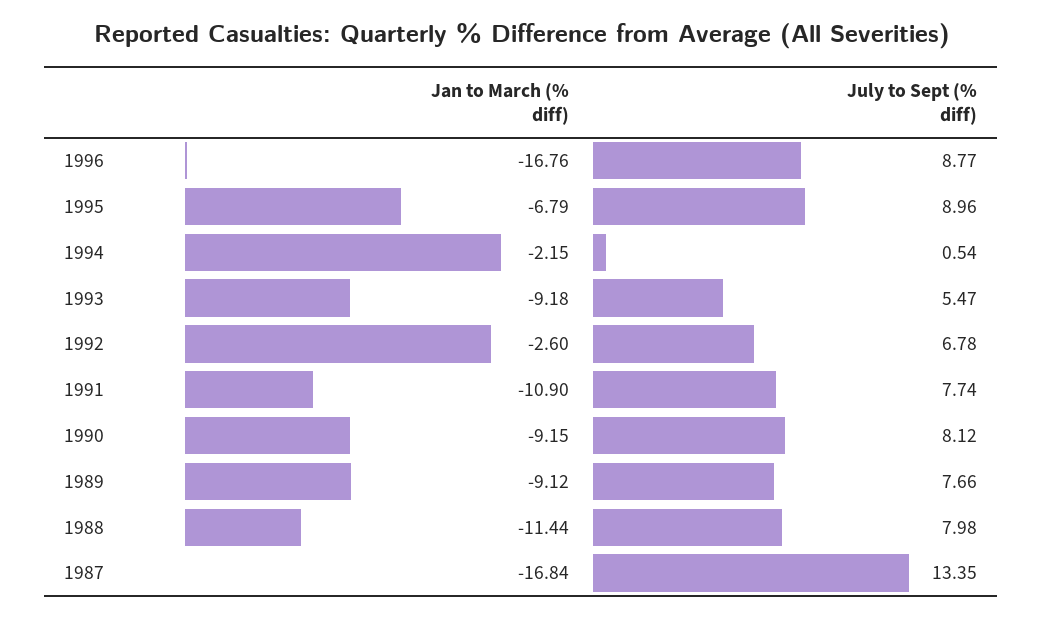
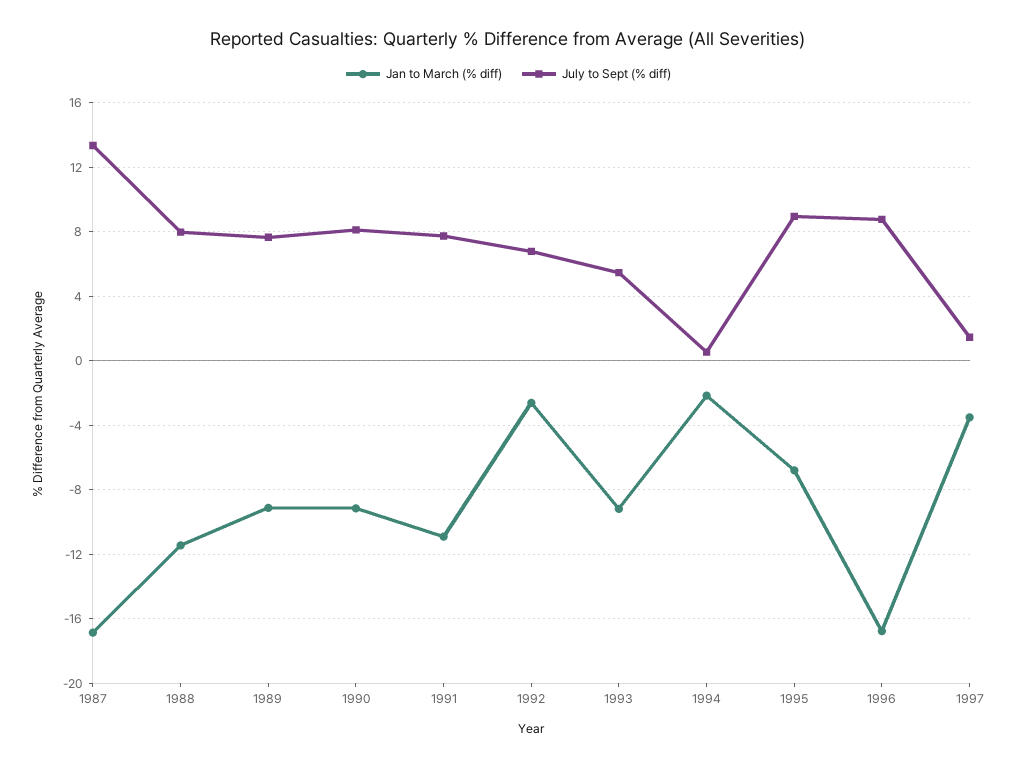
Jan to March (% diff), 1997: none -> -3.5
July to Sept (% diff), 1997: none -> 1.5

